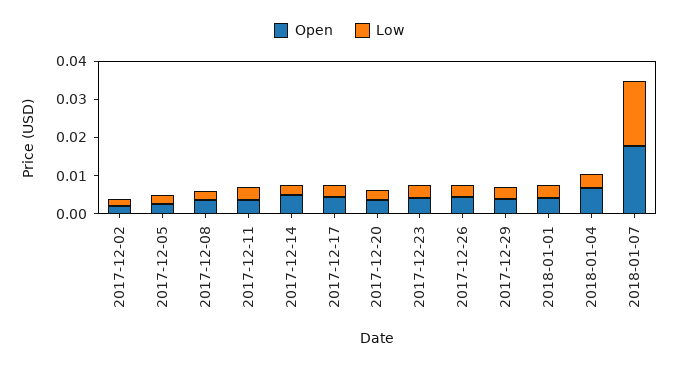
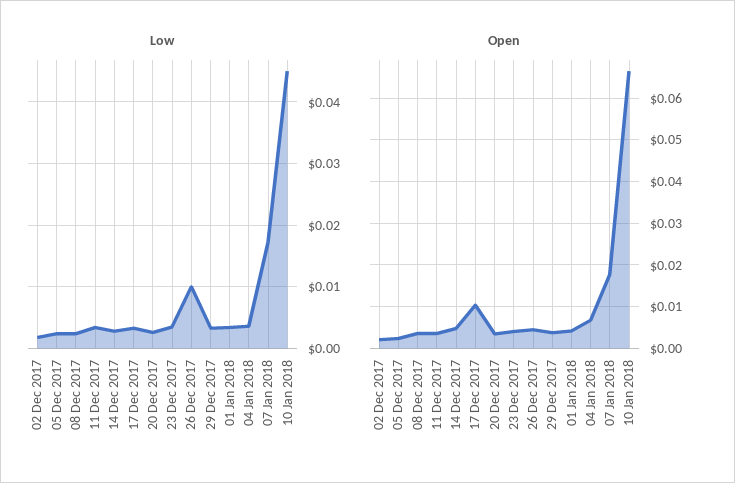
Open, 2017-12-17: 0.005 -> 0.01
Low, 2017-12-26: 0.0025 -> 0.01
Low, 10 Jan 2018: none -> 0.045
Open, 10 Jan 2018: none -> 0.066

